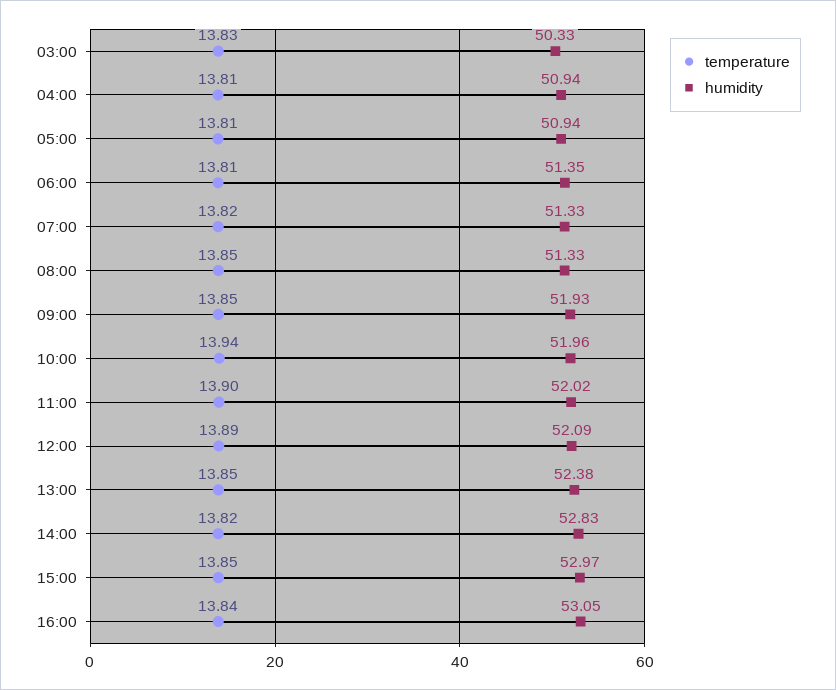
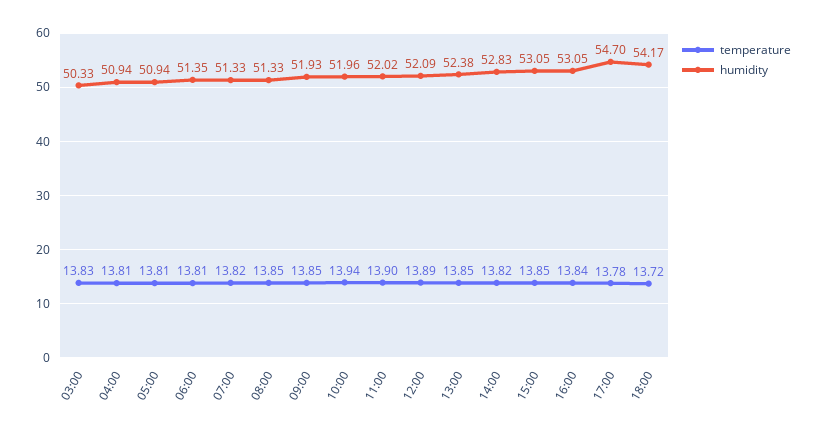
humidity, 15:00: 52.97 -> 53.05
temperature, 17:00: none -> 13.78
humidity, 17:00: none -> 54.7
temperature, 18:00: none -> 13.72
humidity, 18:00: none -> 54.17

